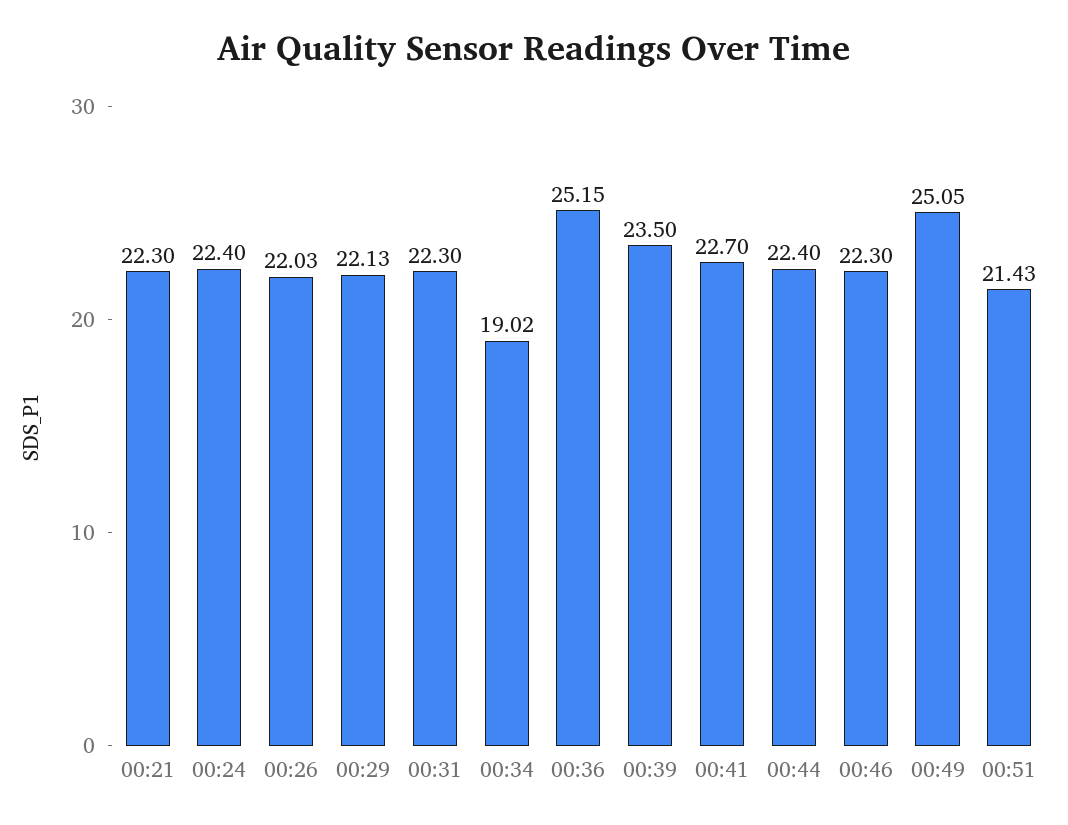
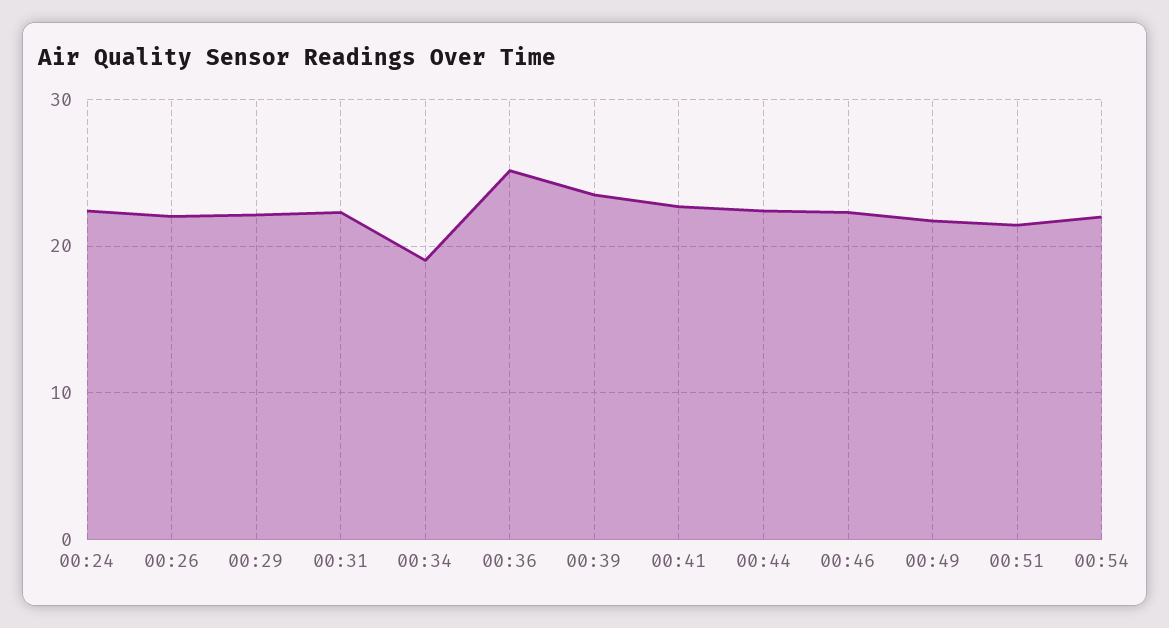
00:21: 22.3 -> none
00:49: 25.05 -> 22
00:54: none -> 22

